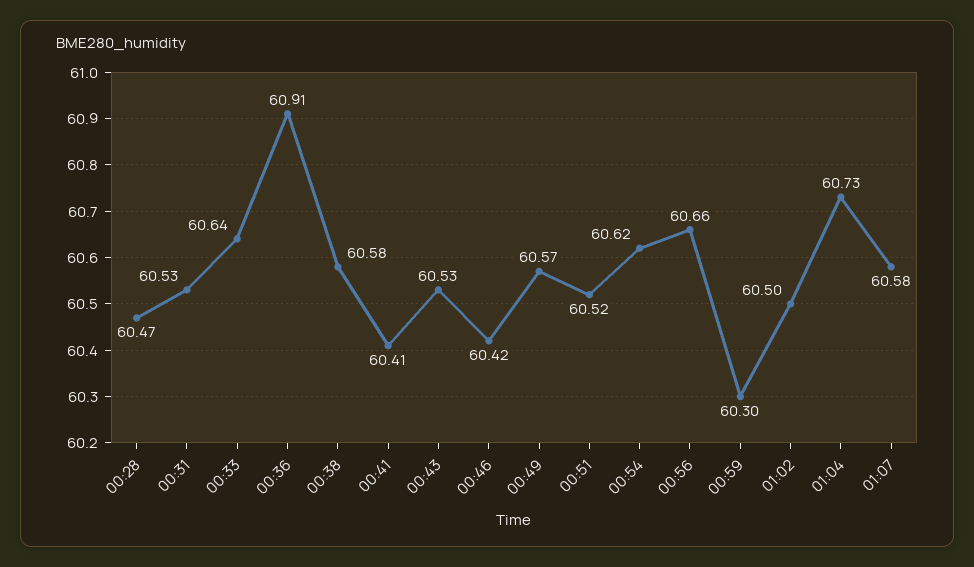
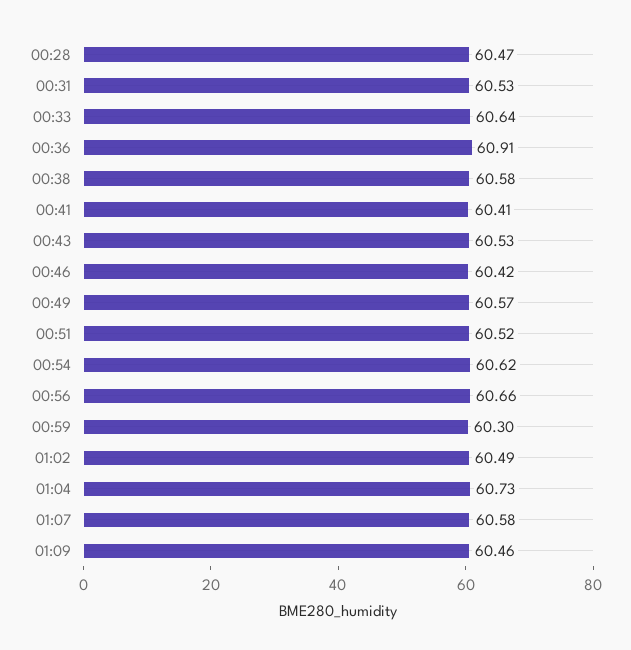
01:02: 60.5 -> 60.49
01:09: none -> 60.46

